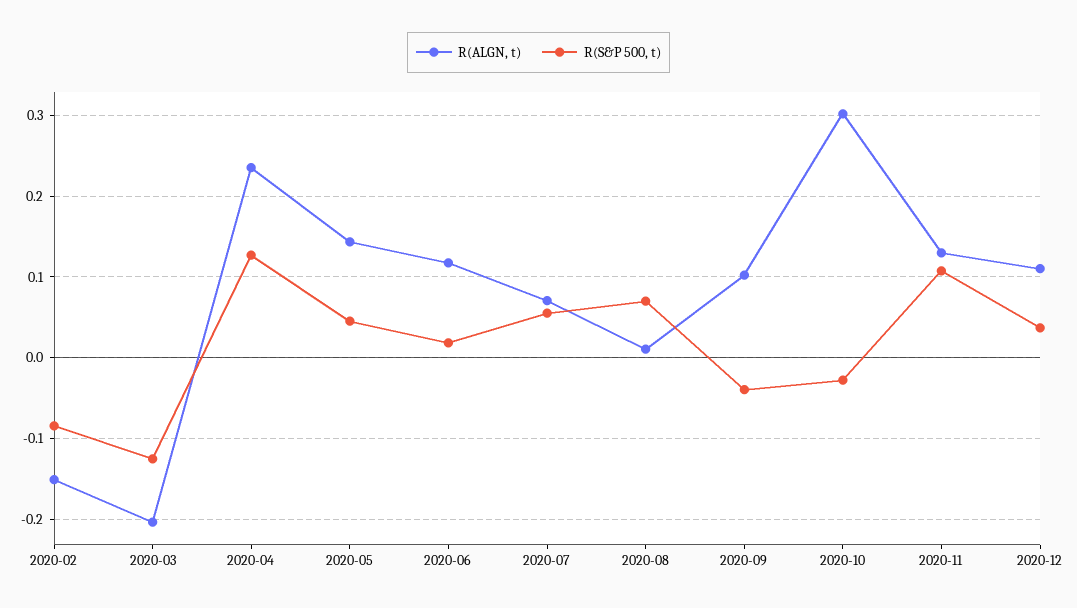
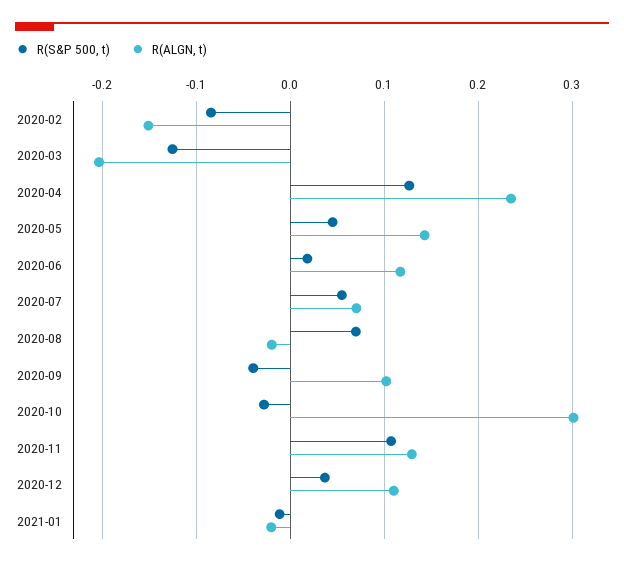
R(ALGN, t), 2020-08: 0.01 -> -0.02
R(S&P 500, t), 2021-01: none -> -0.01
R(ALGN, t), 2021-01: none -> -0.02

